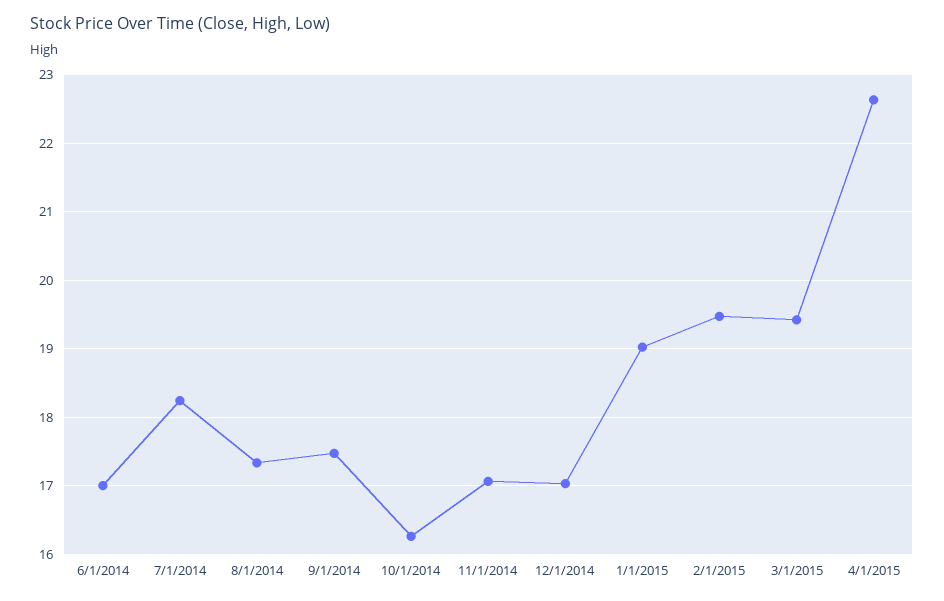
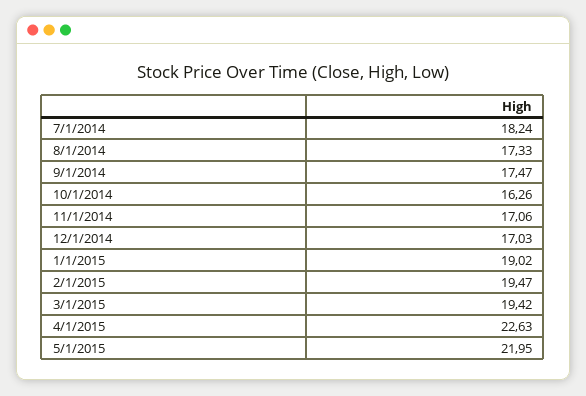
6/1/2014: 17 -> none
5/1/2015: none -> 21.95

